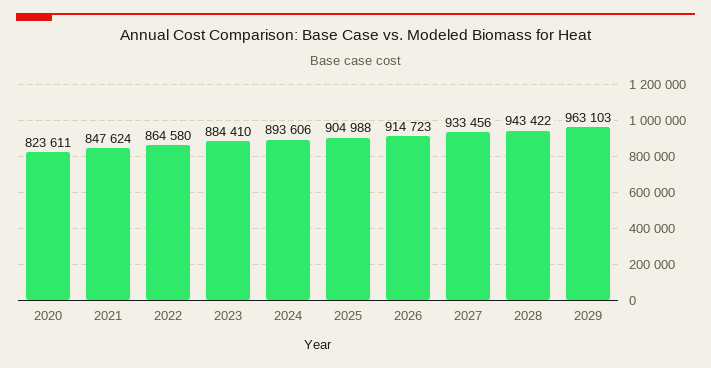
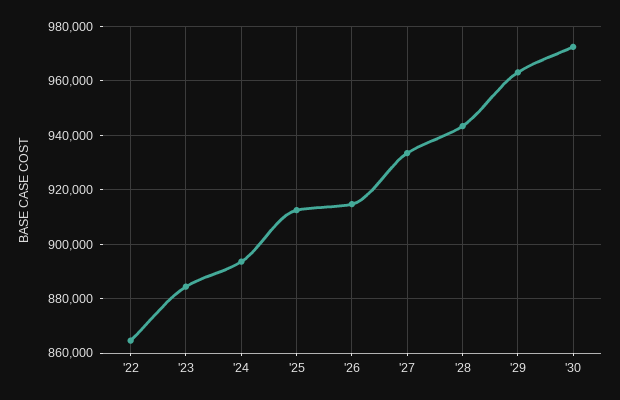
2020: 823611 -> none
2021: 847624 -> none
2025: 904988 -> 912500
'30: none -> 972500

